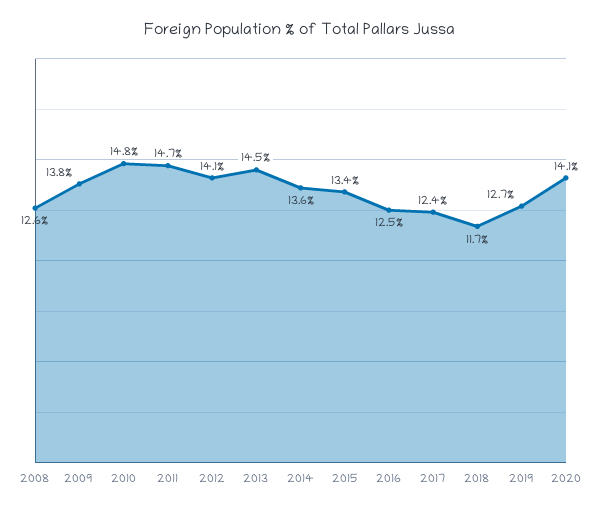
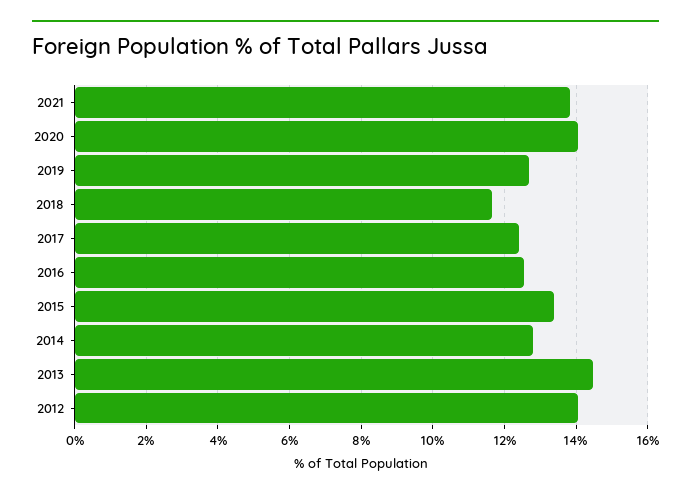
2008: 12.6 -> none
2009: 13.8 -> none
2010: 14.8 -> none
2011: 14.7 -> none
2014: 13.6 -> 12.8
2021: none -> 13.8

